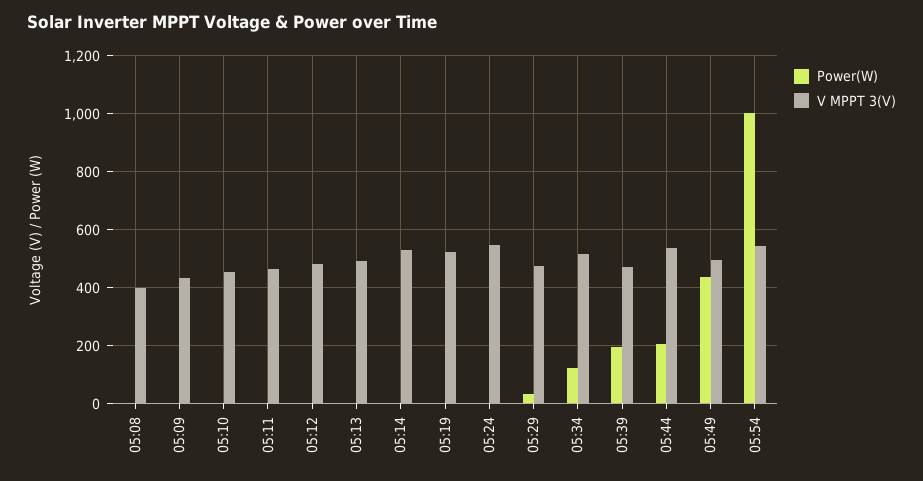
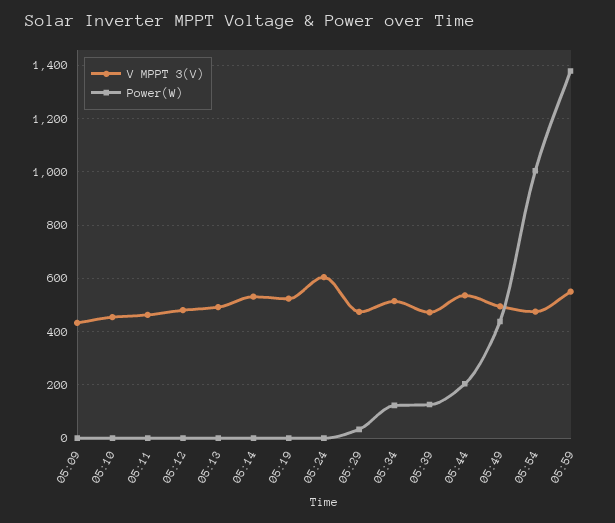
Power(W), 05:08: 0 -> none
V MPPT 3(V), 05:08: 400 -> none
V MPPT 3(V), 05:24: 550 -> 600
Power(W), 05:39: 200 -> 125
V MPPT 3(V), 05:54: 550 -> 475
V MPPT 3(V), 05:59: none -> 550
Power(W), 05:59: none -> 1375

